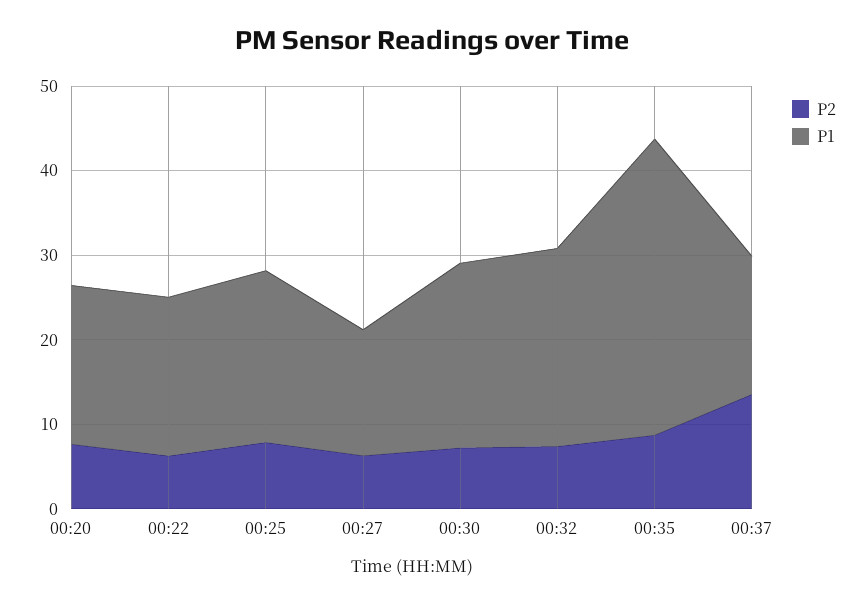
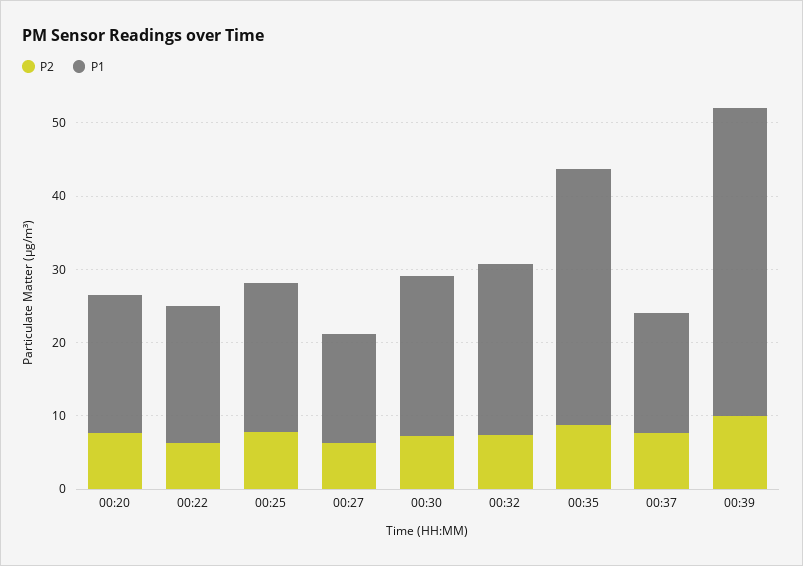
P2, 00:37: 14 -> 8
P2, 00:39: none -> 10
P1, 00:39: none -> 42

